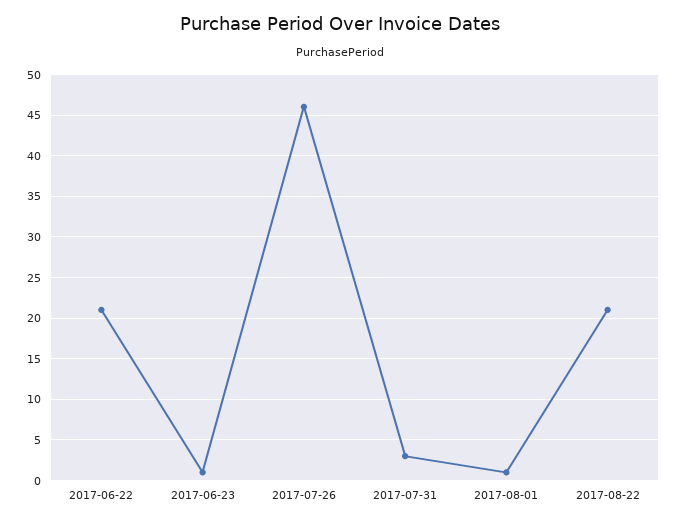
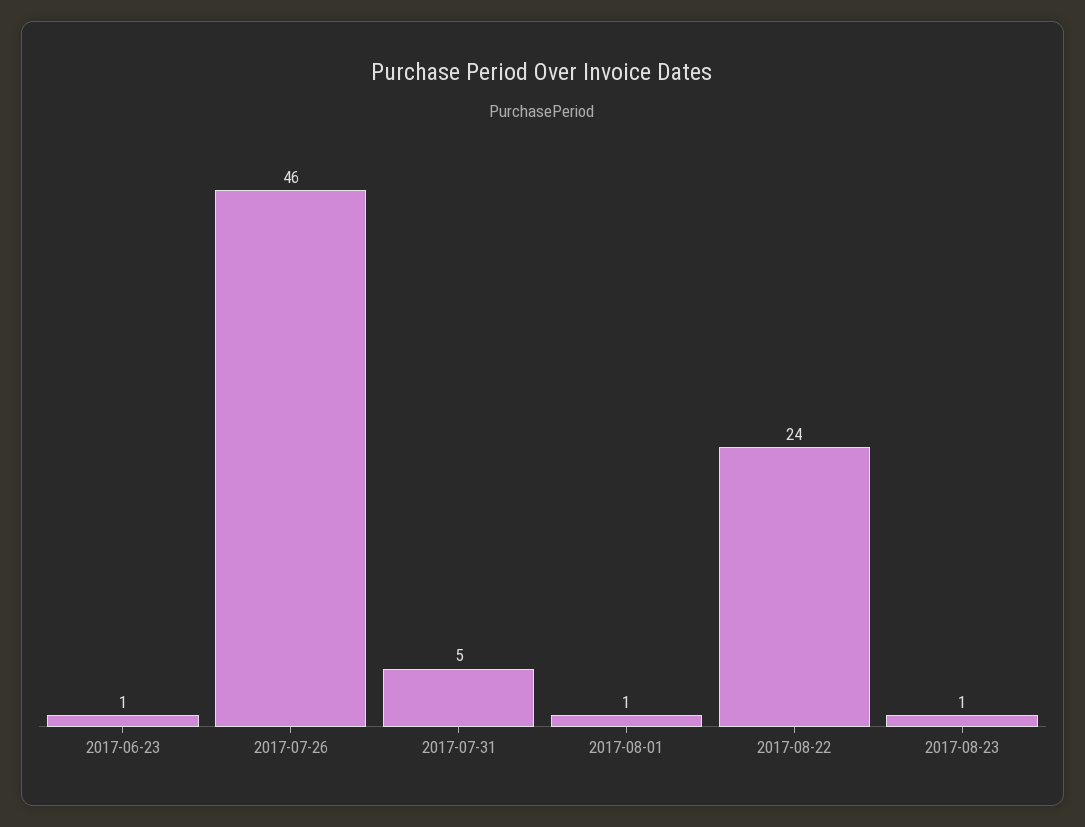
2017-06-22: 21 -> none
2017-07-31: 3 -> 5
2017-08-22: 21 -> 24
2017-08-23: none -> 1

